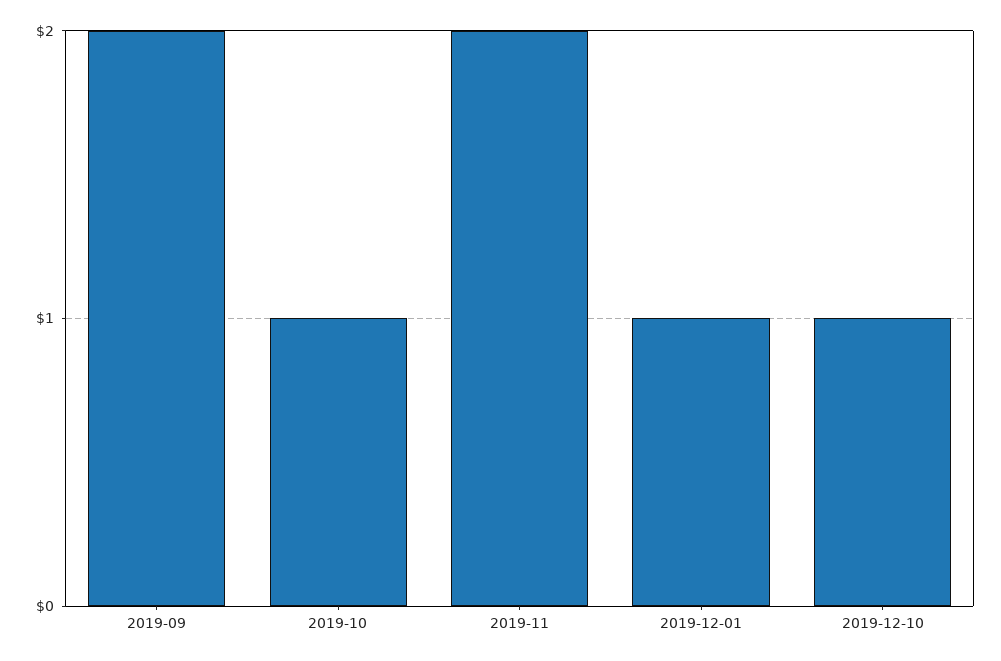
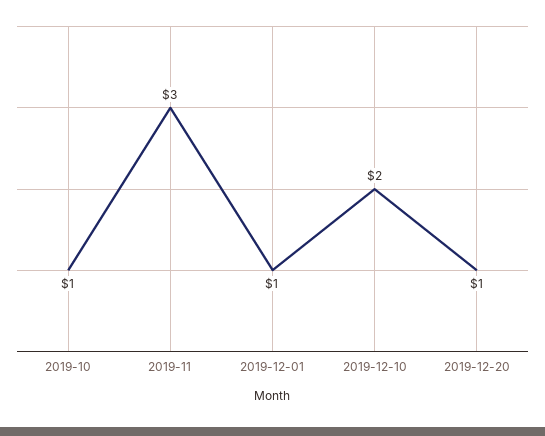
2019-09: 2 -> none
2019-11: 2 -> 3
2019-12-10: 1 -> 2
2019-12-20: none -> 1

